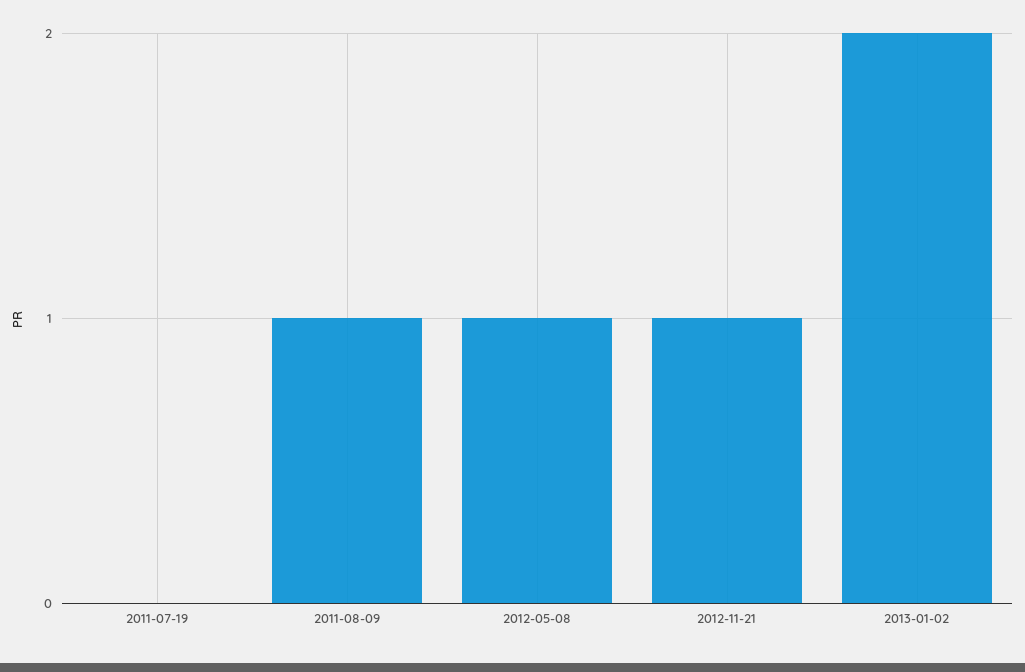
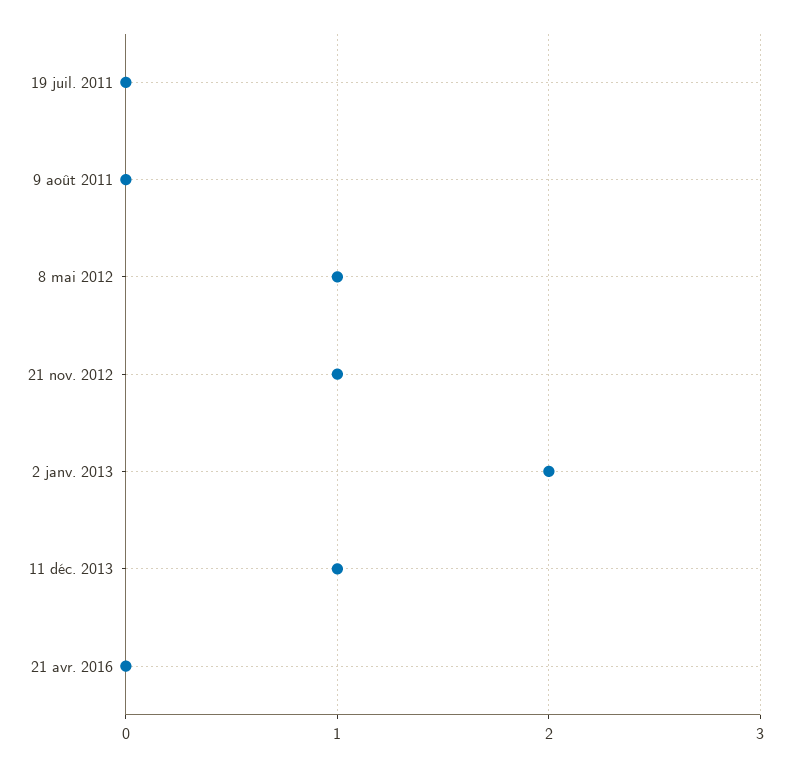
2011-08-09: 1 -> 0
11 déc. 2013: none -> 1
21 avr. 2016: none -> 0

